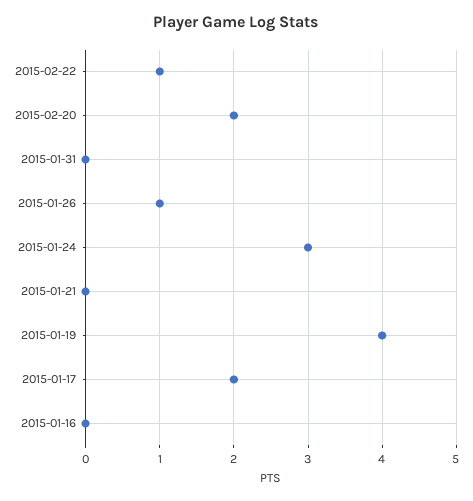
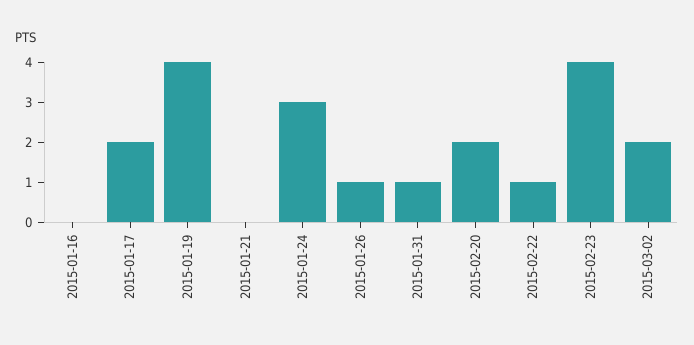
2015-01-31: 0 -> 1
2015-02-23: none -> 4
2015-03-02: none -> 2

